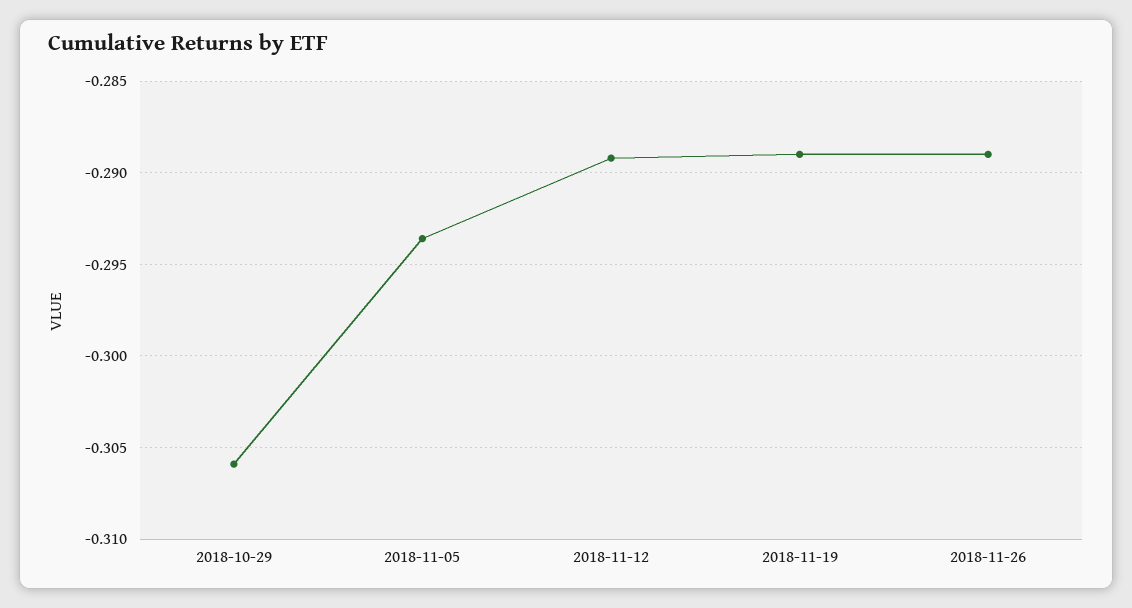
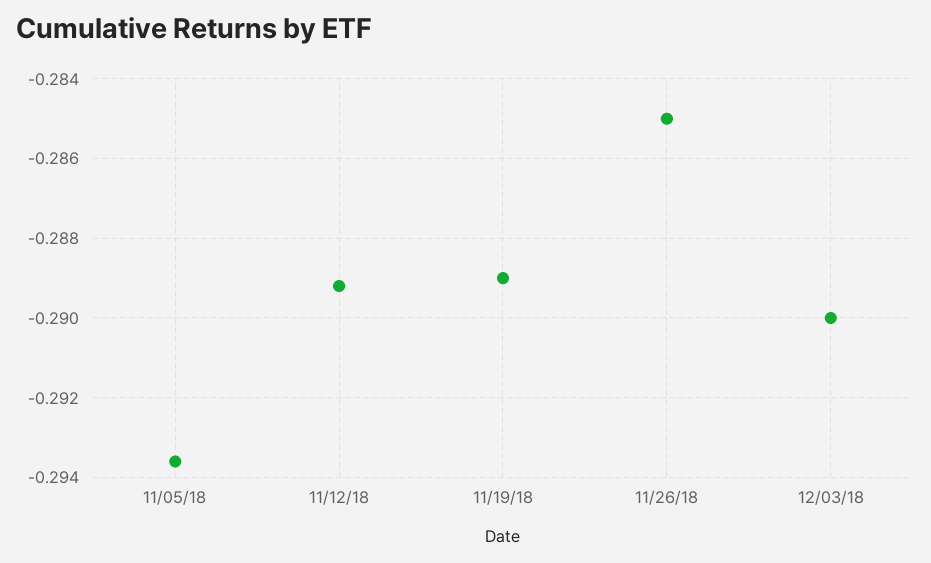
2018-10-29: -0.306 -> none
2018-11-26: -0.289 -> -0.285
12/03/18: none -> -0.29

